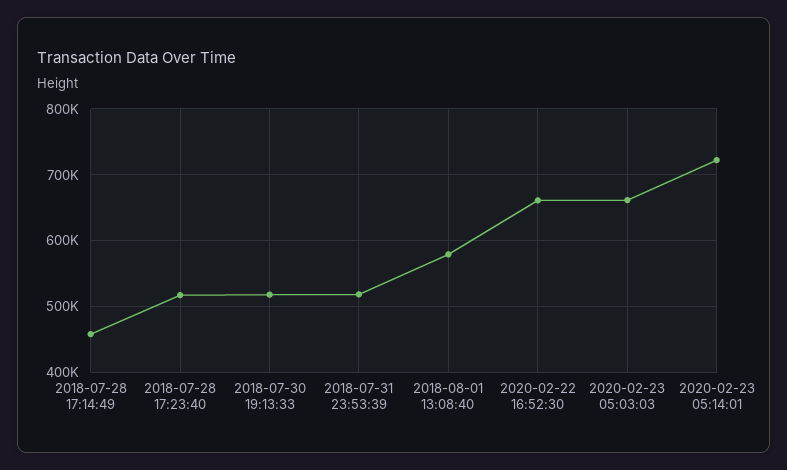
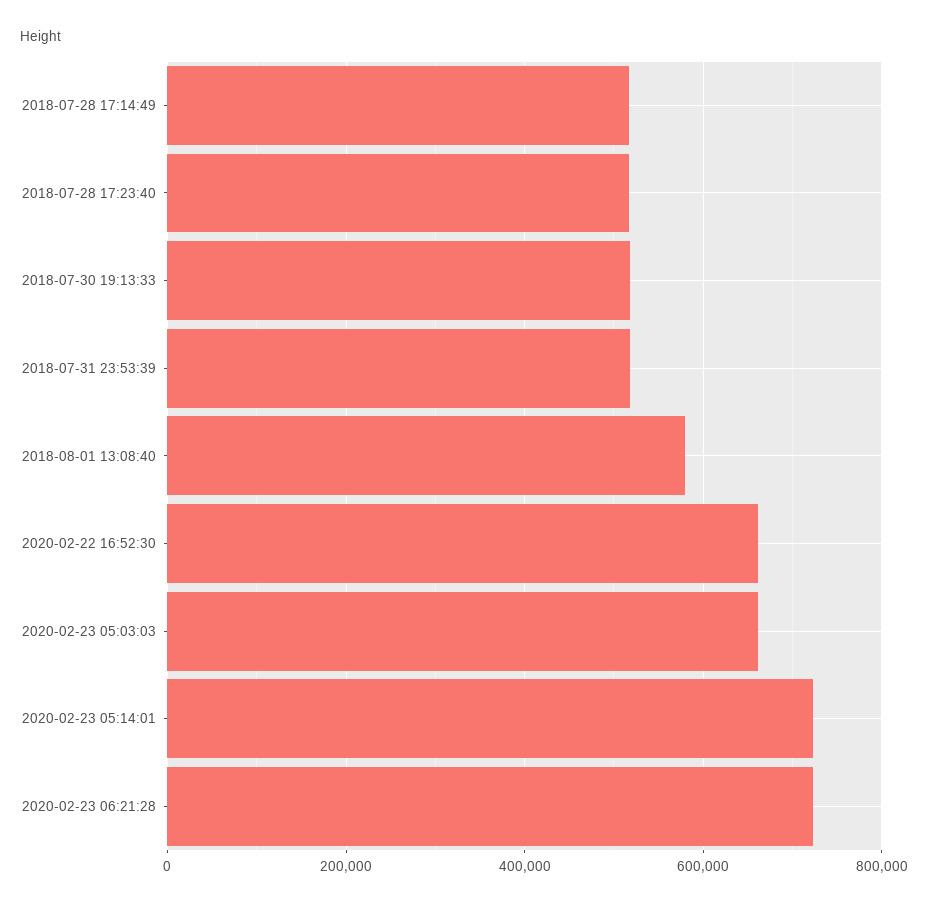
2018-07-28 17:14:49: 460000 -> 520000
2020-02-23 06:21:28: none -> 720000

